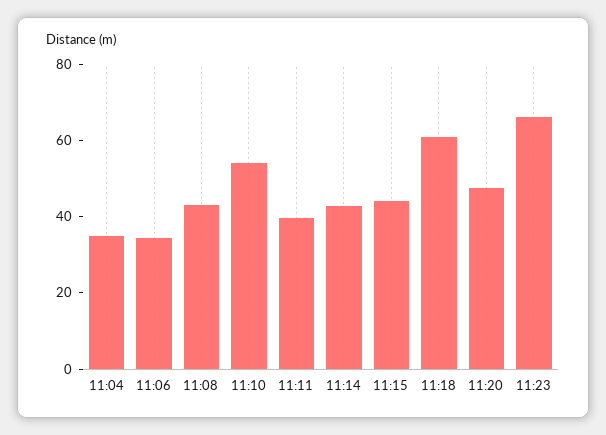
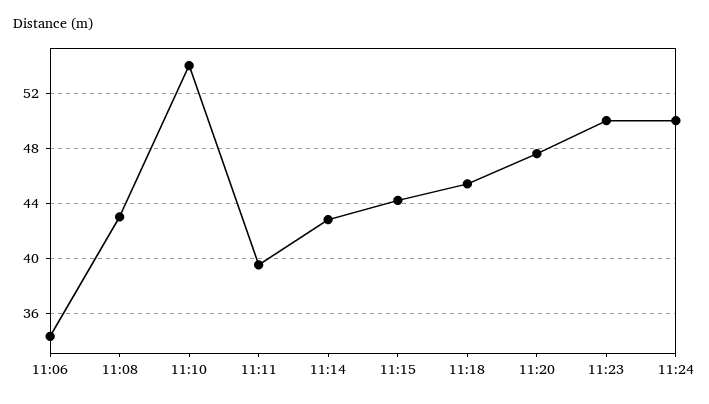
11:04: 35 -> none
11:18: 60 -> 45.5
11:23: 65 -> 50
11:24: none -> 50

